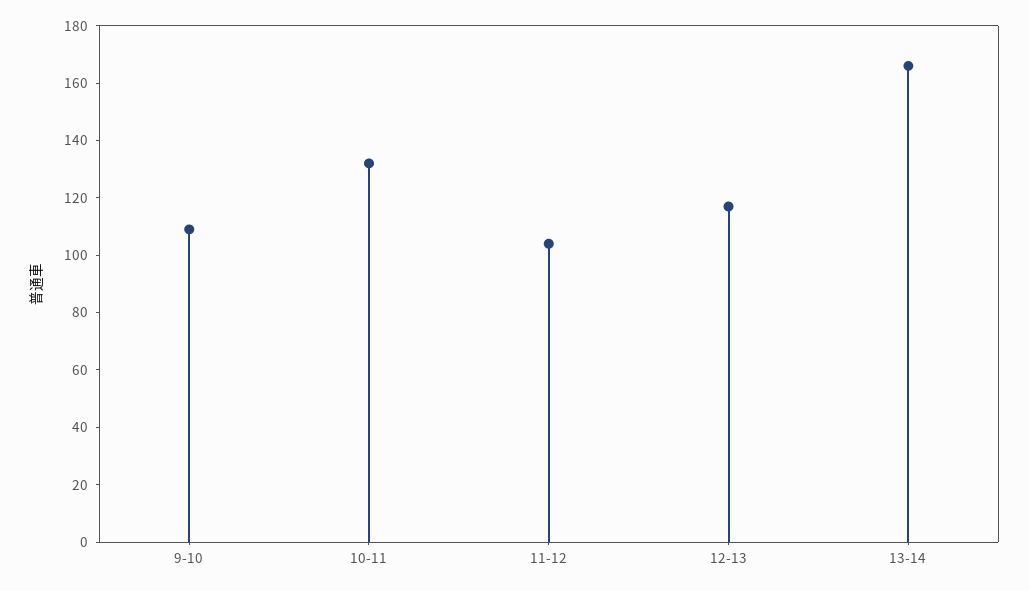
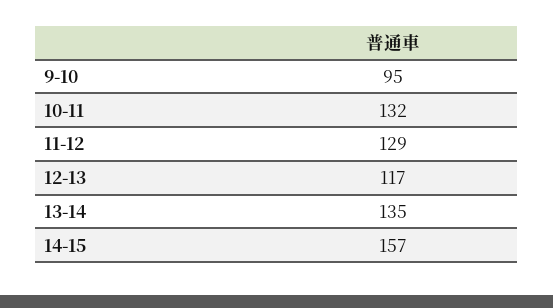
9-10: 110 -> 95
11-12: 105 -> 129
13-14: 165 -> 135
14-15: none -> 157

